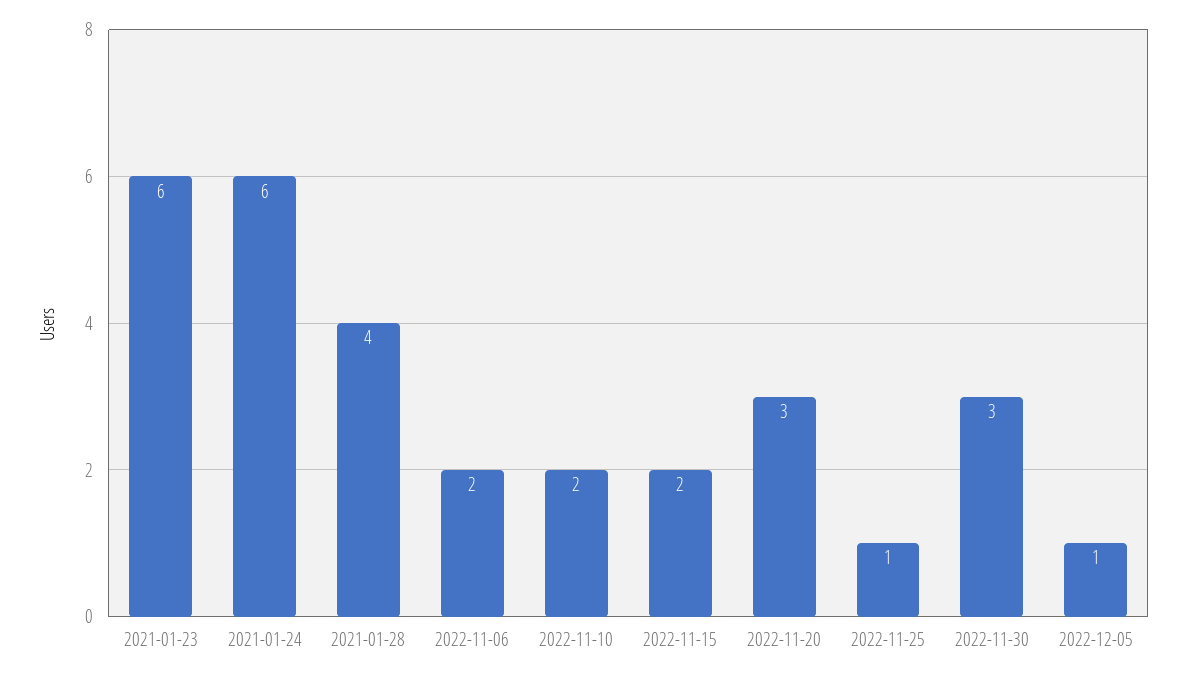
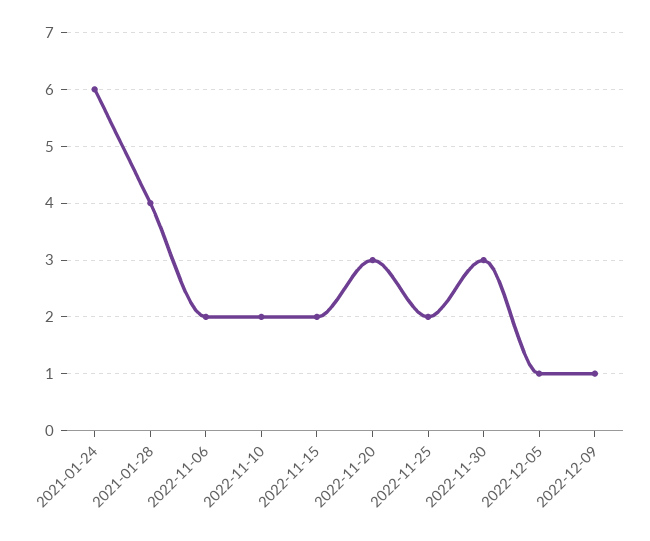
2021-01-23: 6 -> none
2022-11-25: 1 -> 2
2022-12-09: none -> 1

